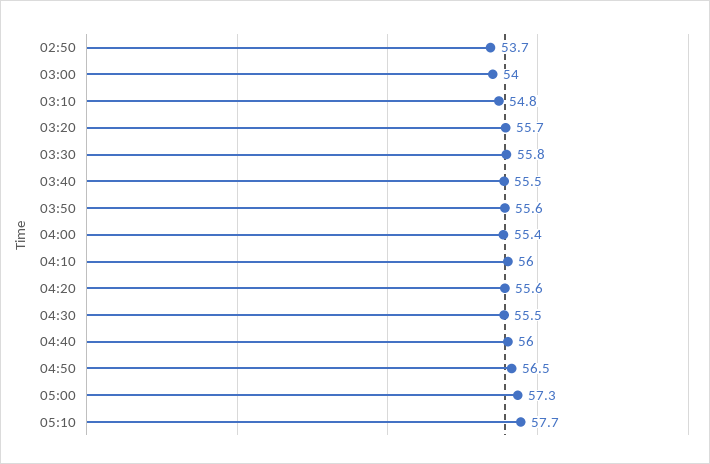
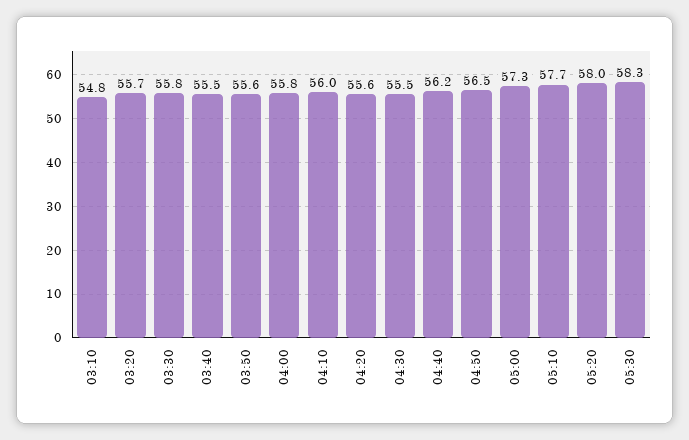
02:50: 53.7 -> none
03:00: 54 -> none
04:00: 55.4 -> 55.8
04:40: 56 -> 56.2
05:20: none -> 58
05:30: none -> 58.3

